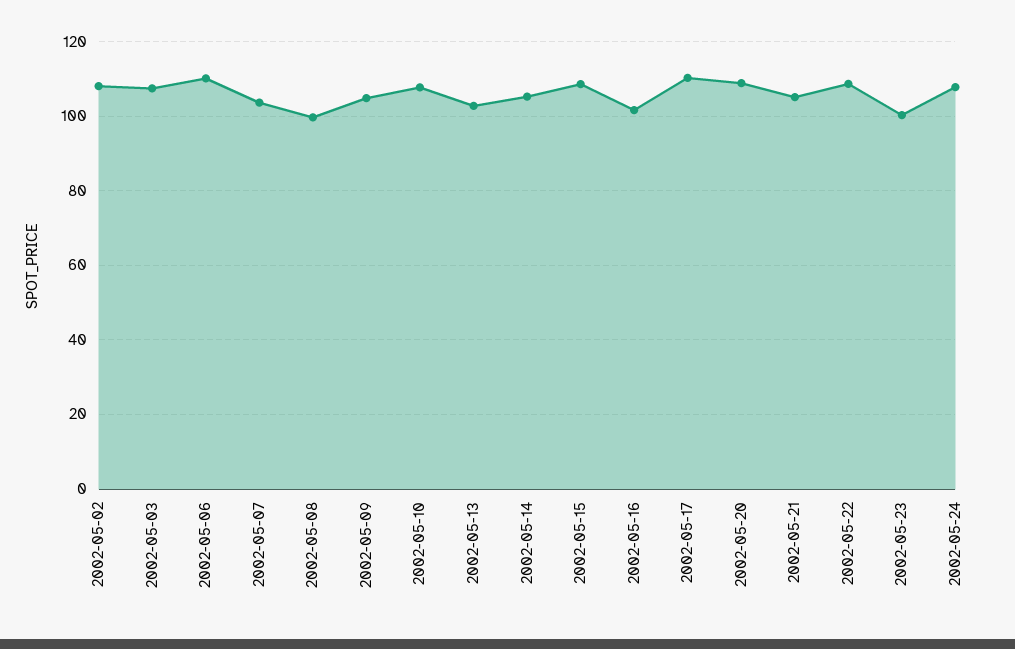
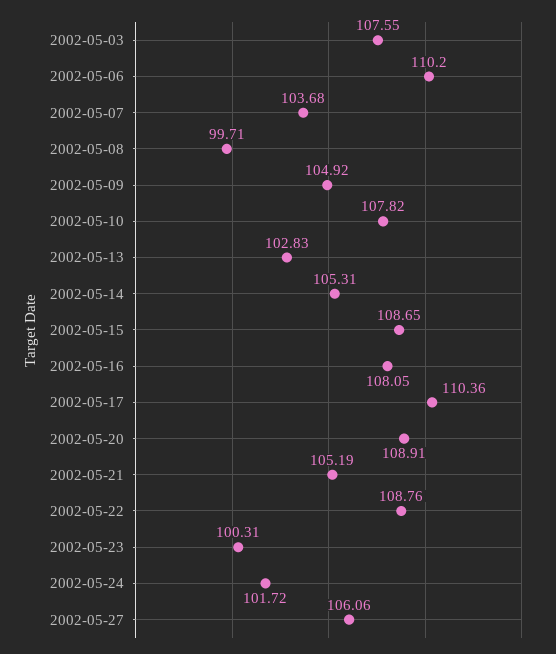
2002-05-02: 108 -> none
2002-05-16: 102 -> 108.05
2002-05-24: 108 -> 101.72
2002-05-27: none -> 106.06

